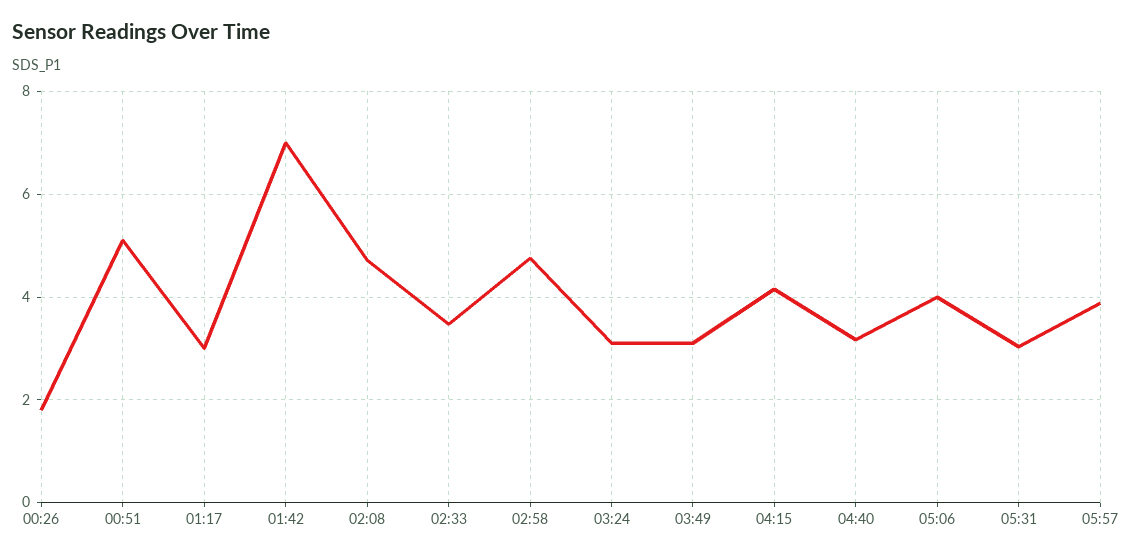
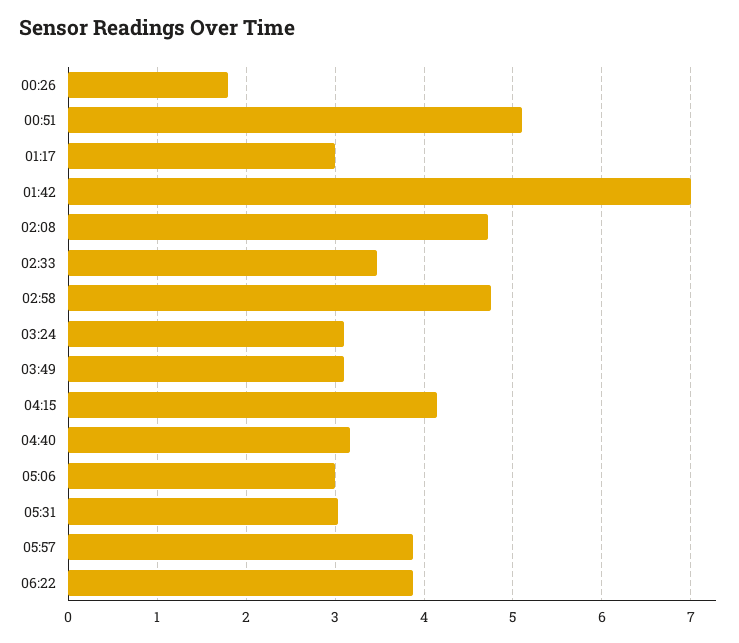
05:06: 4 -> 3
06:22: none -> 3.9

